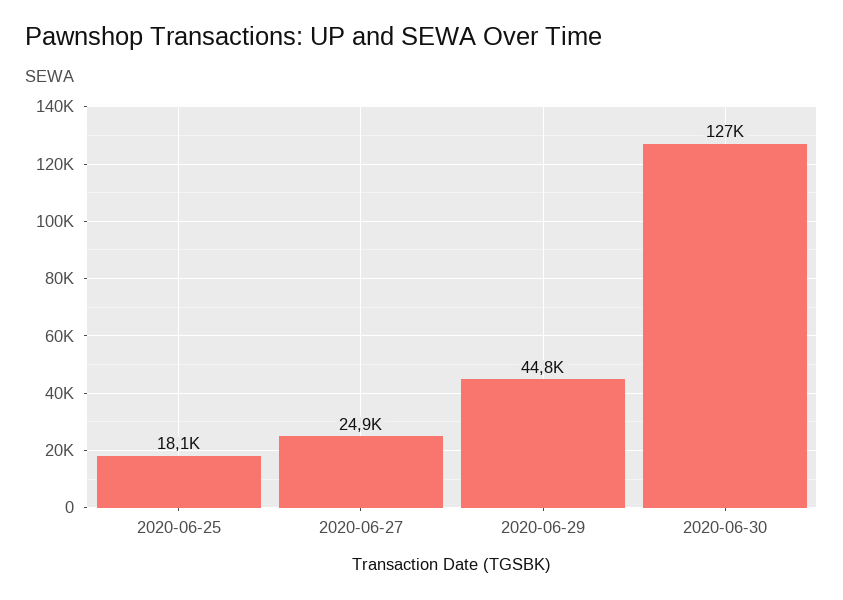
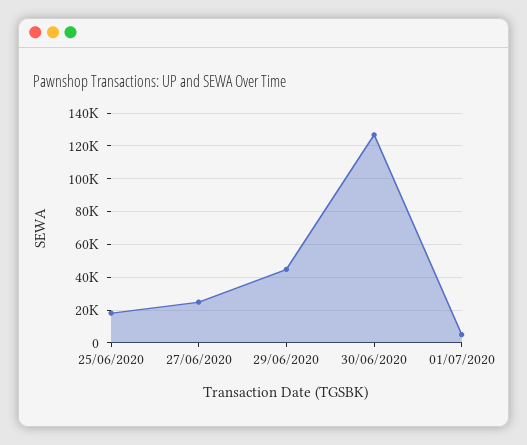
01/07/2020: none -> 5000

